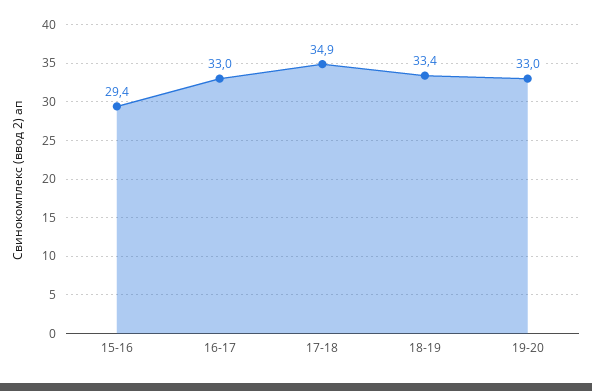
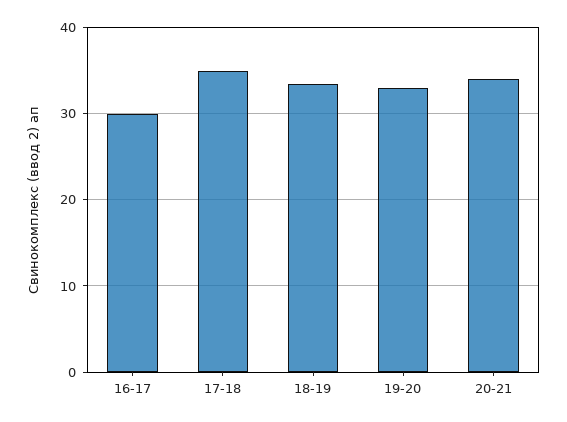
15-16: 29.4 -> none
16-17: 33 -> 30
20-21: none -> 34

